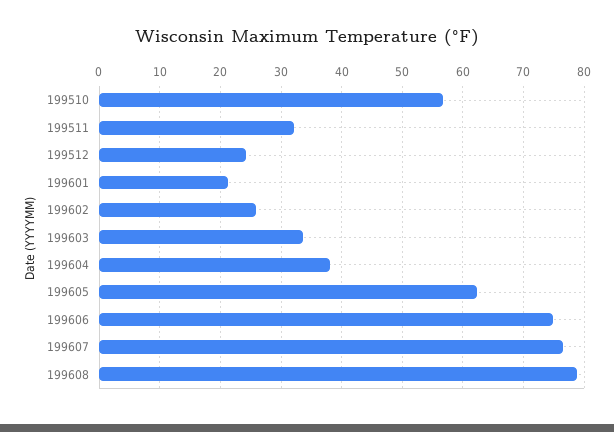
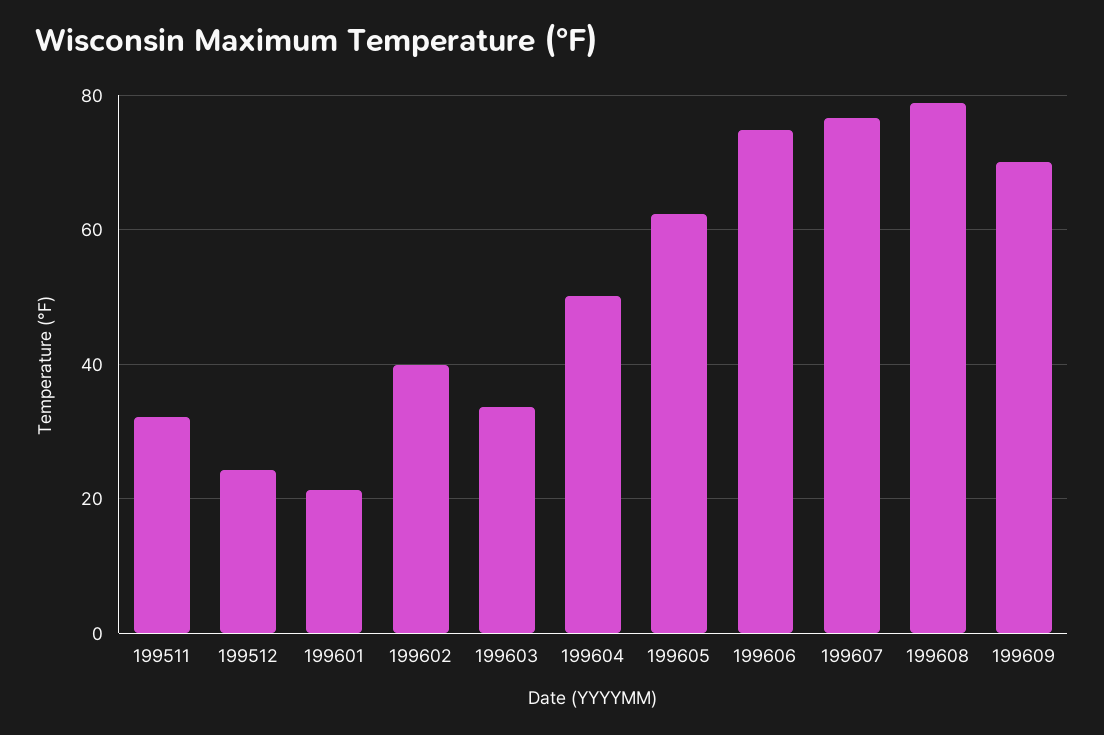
199510: 57 -> none
199602: 26 -> 40
199604: 38 -> 50
199609: none -> 70

